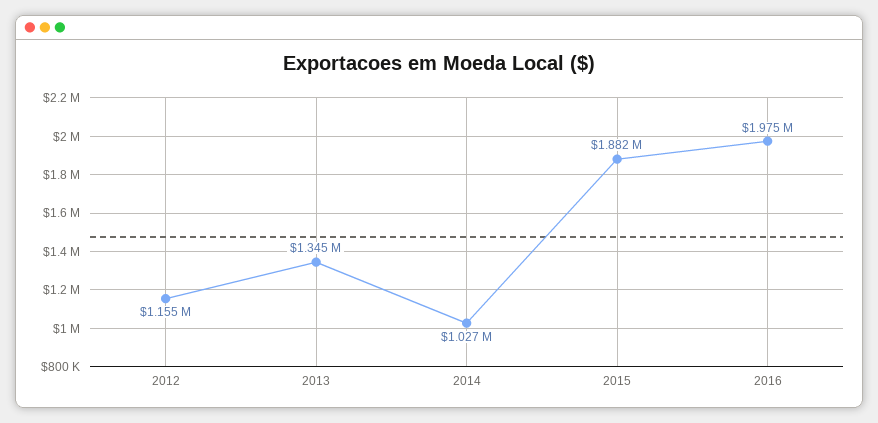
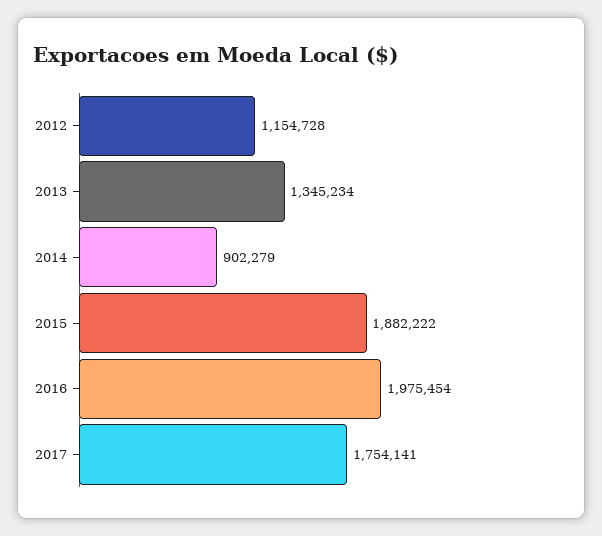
2014: 1027000 -> 902279
2017: none -> 1754141

